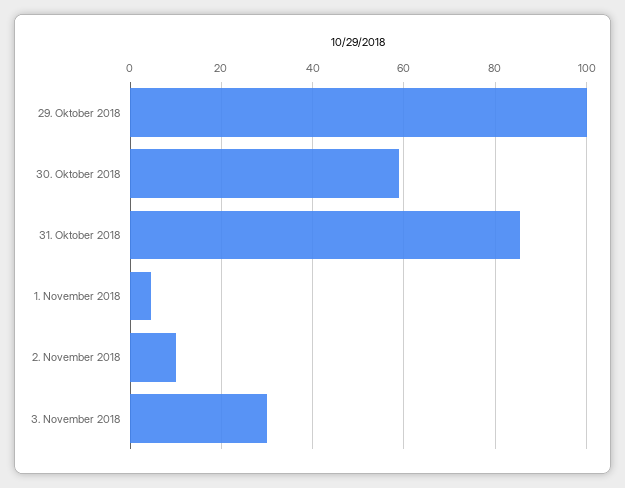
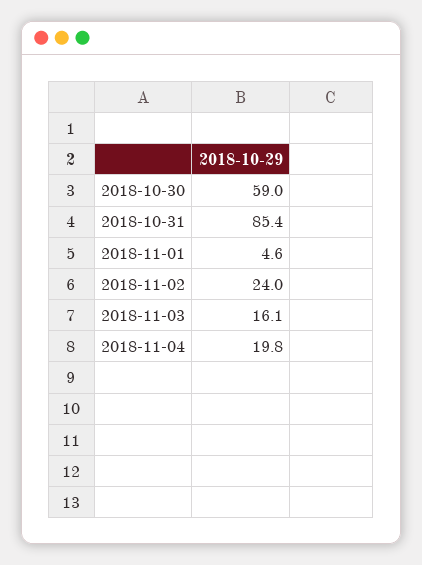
29. Oktober 2018: 100 -> none
2. November 2018: 10 -> 24
3. November 2018: 30 -> 16.1
2018-11-04: none -> 19.8

